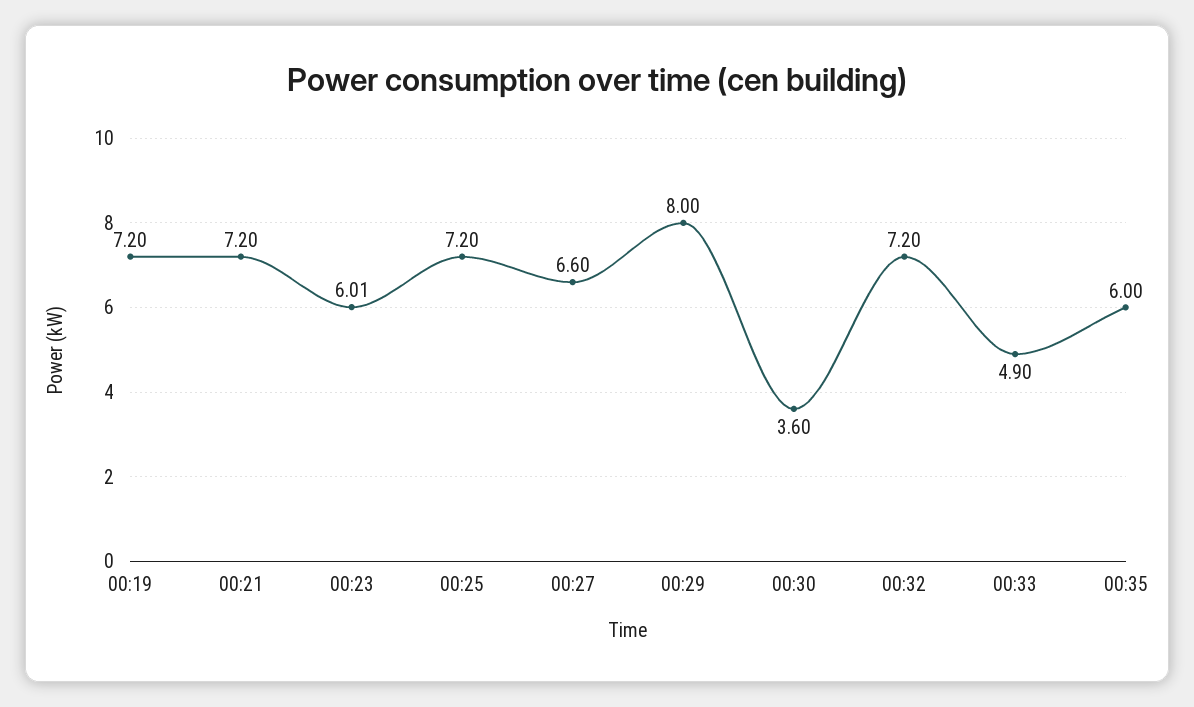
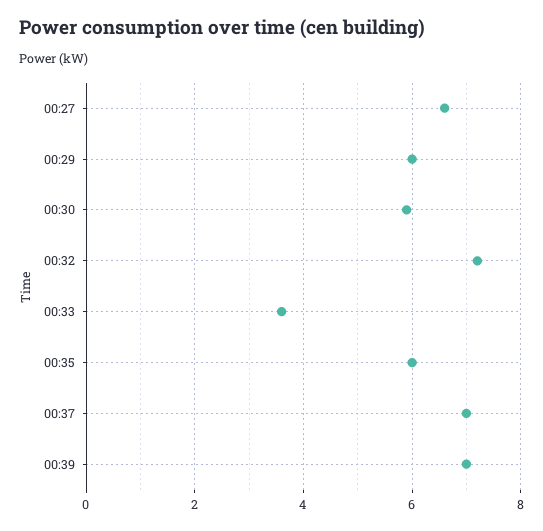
00:19: 7.2 -> none
00:21: 7.2 -> none
00:23: 6.01 -> none
00:25: 7.2 -> none
00:29: 8 -> 6
00:30: 3.6 -> 6
00:33: 4.9 -> 3.5
00:37: none -> 7
00:39: none -> 7

